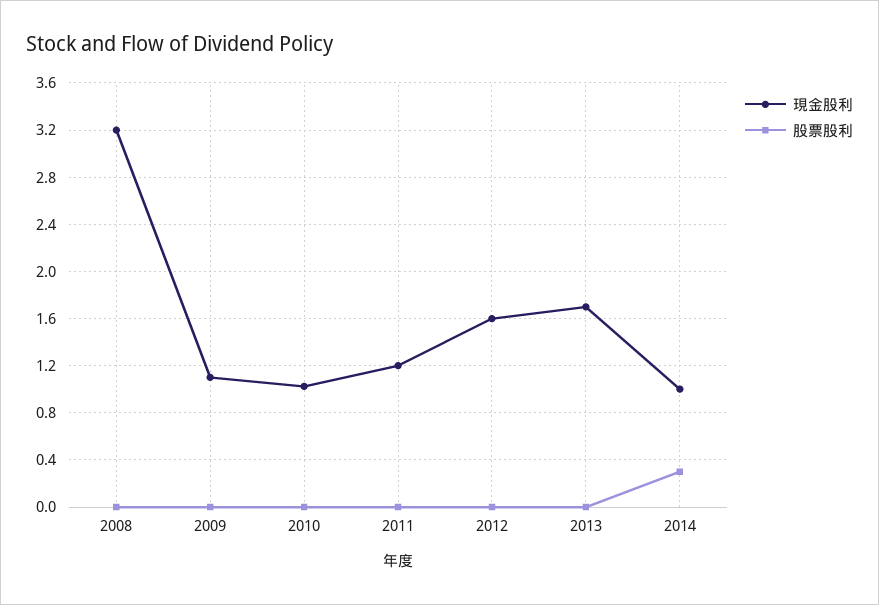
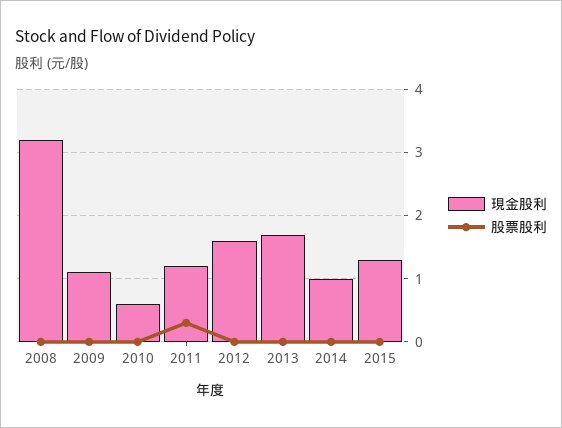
現金股利, 2010: 1 -> 0.6
股票股利, 2011: 0 -> 0.3
股票股利, 2014: 0.3 -> 0
現金股利, 2015: none -> 1.3
股票股利, 2015: none -> 0

